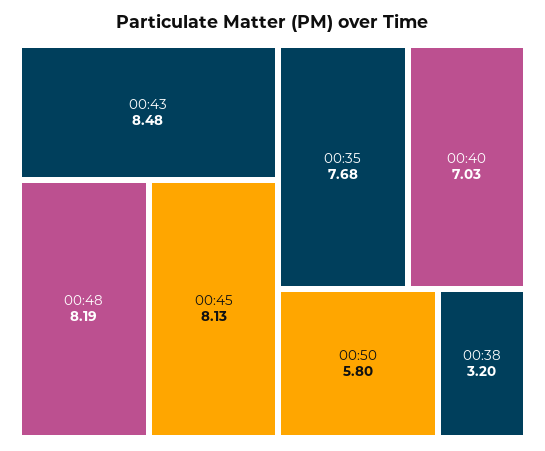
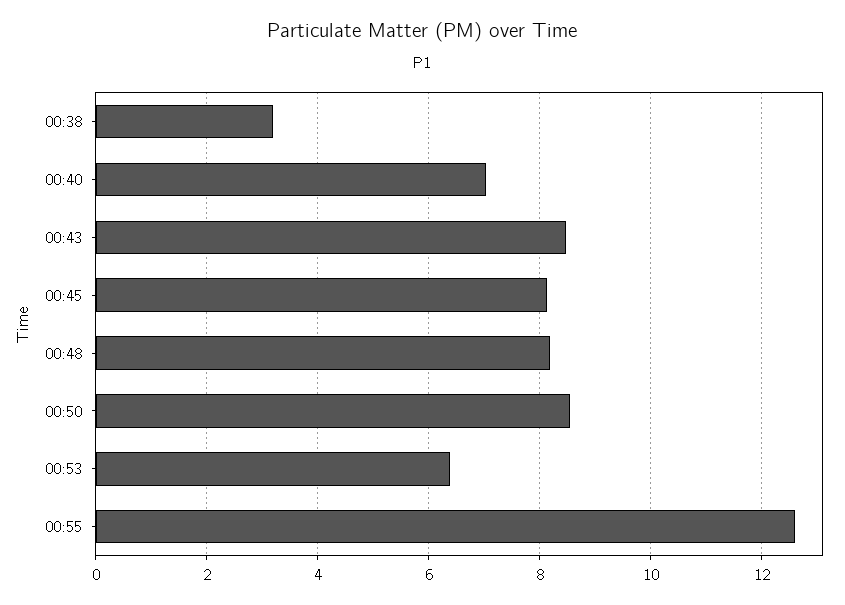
00:35: 7.68 -> none
00:50: 5.8 -> 8.6
00:53: none -> 6.4
00:55: none -> 12.6

